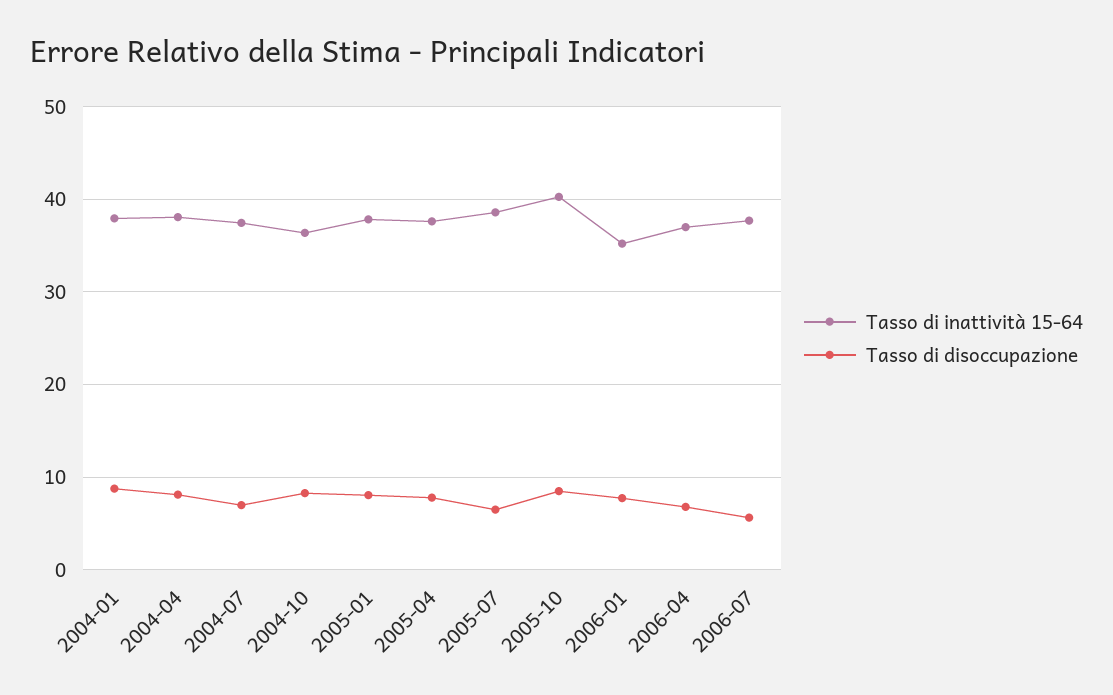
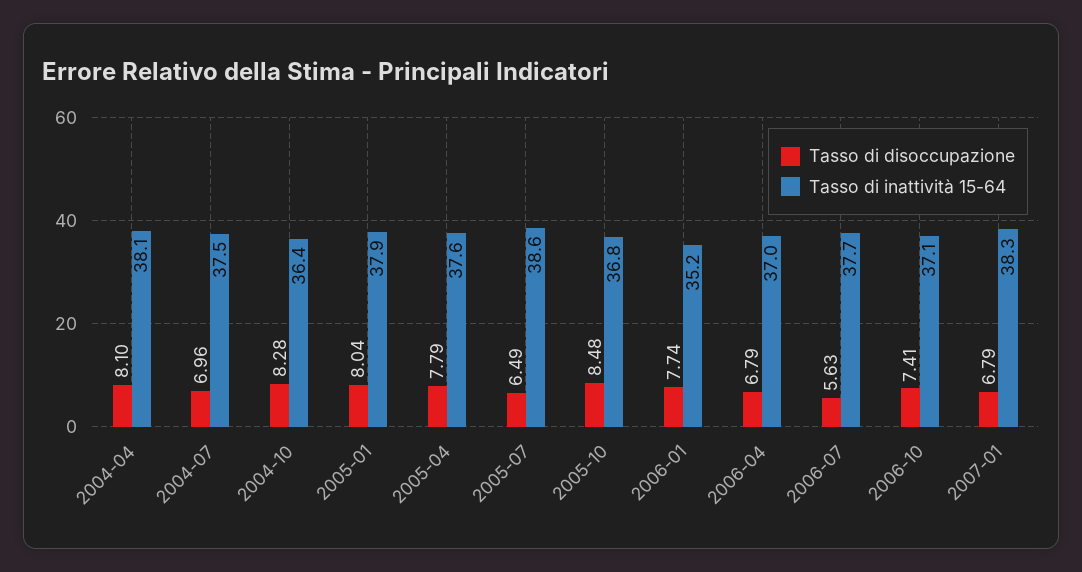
Tasso di inattività 15-64, 2004-01: 38 -> none
Tasso di disoccupazione, 2004-01: 9 -> none
Tasso di inattività 15-64, 2005-10: 40 -> 36.8
Tasso di disoccupazione, 2006-10: none -> 7.41
Tasso di inattività 15-64, 2006-10: none -> 37.1
Tasso di disoccupazione, 2007-01: none -> 6.79
Tasso di inattività 15-64, 2007-01: none -> 38.3

